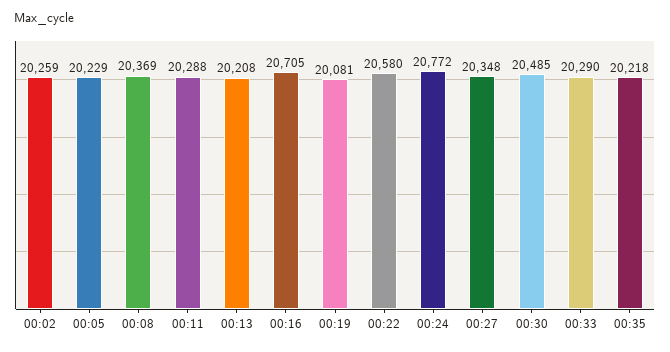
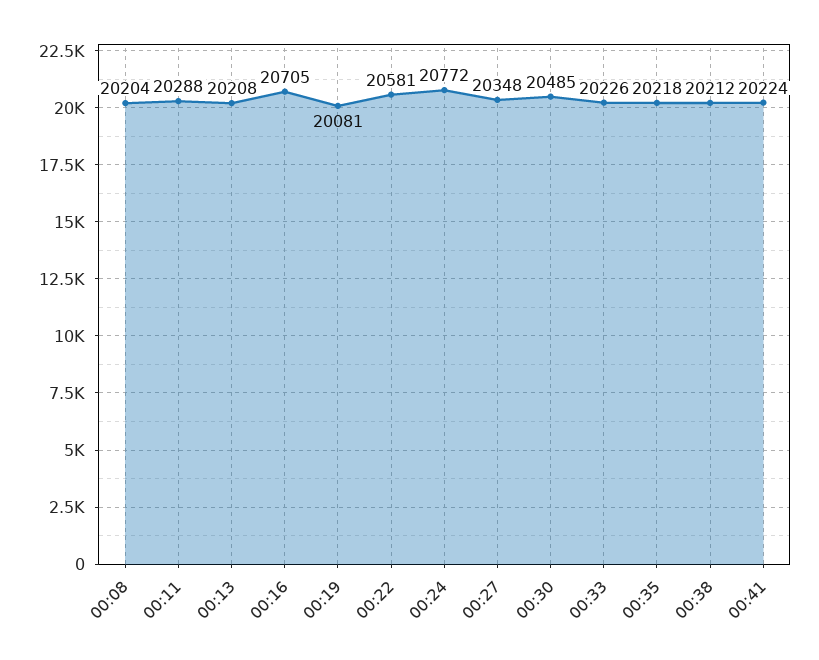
00:02: 20259 -> none
00:05: 20229 -> none
00:08: 20369 -> 20204
00:22: 20580 -> 20581
00:33: 20290 -> 20226
00:38: none -> 20212
00:41: none -> 20224

